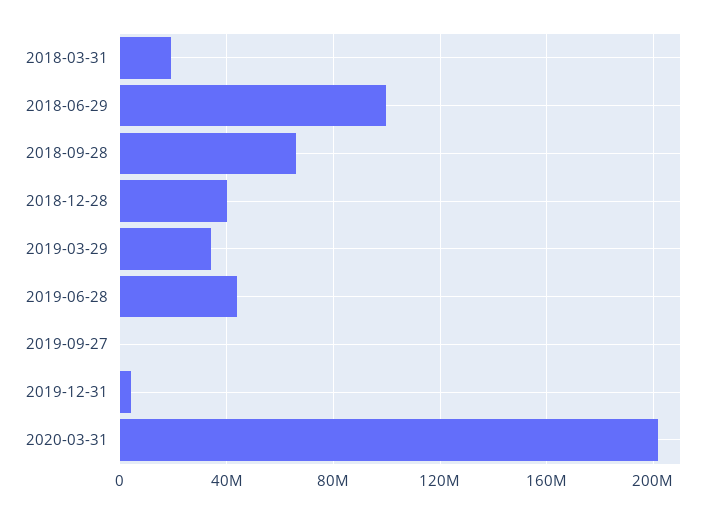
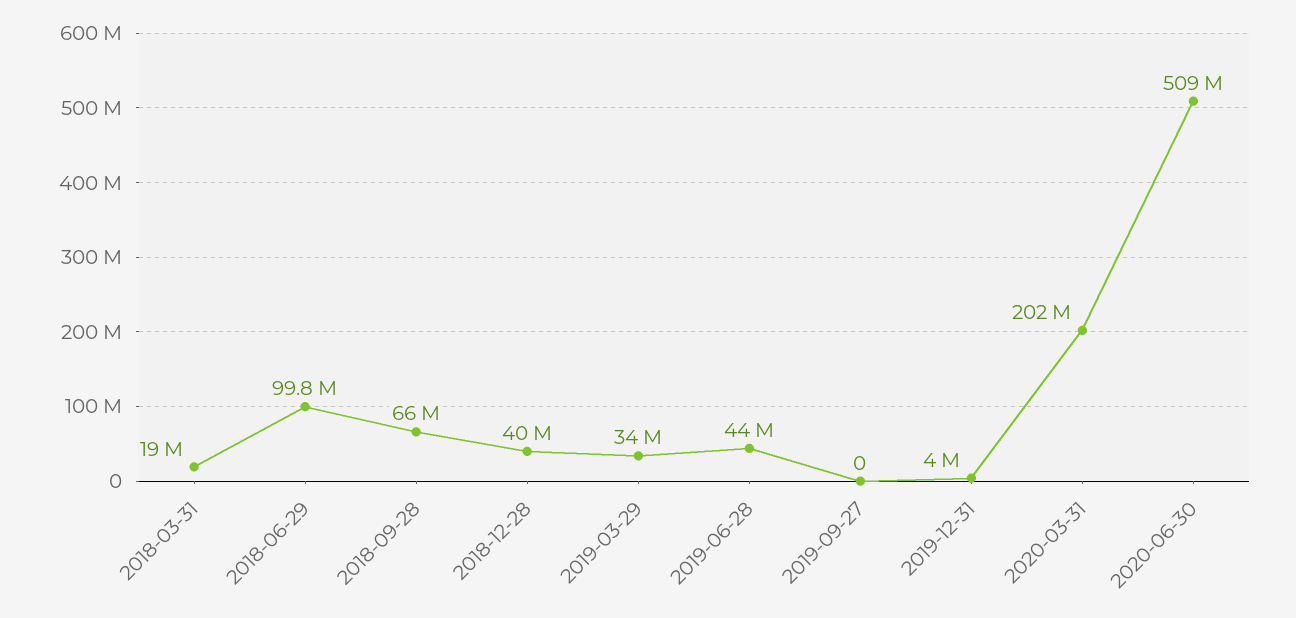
2020-06-30: none -> 509000000

